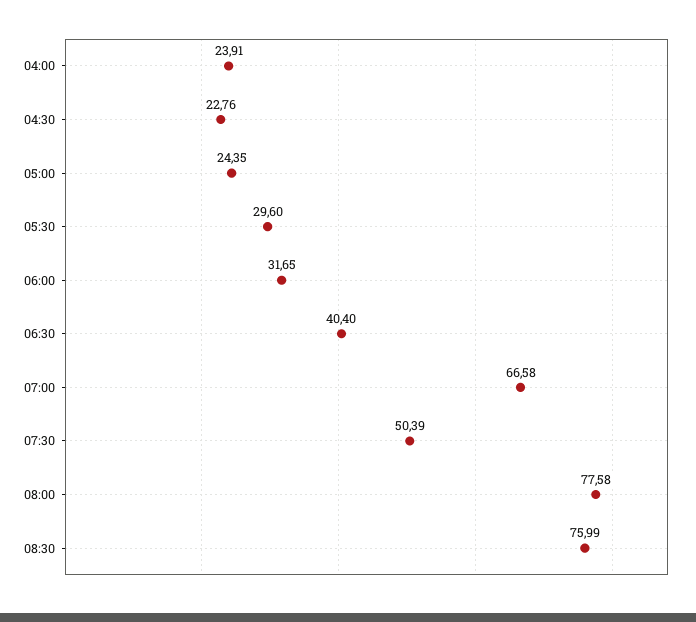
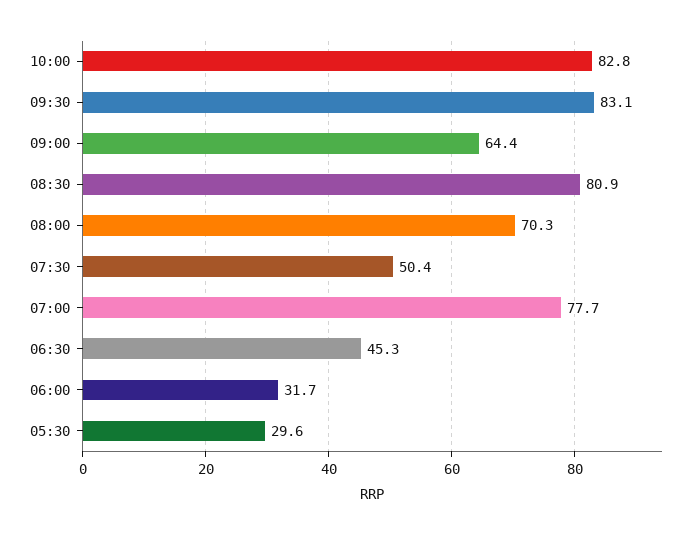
04:00: 23.91 -> none
04:30: 22.76 -> none
05:00: 24.35 -> none
06:30: 40.4 -> 45.3
07:00: 66.58 -> 77.7
08:00: 77.58 -> 70.3
08:30: 75.99 -> 80.9
10:00: none -> 82.8
09:30: none -> 83.1
09:00: none -> 64.4

